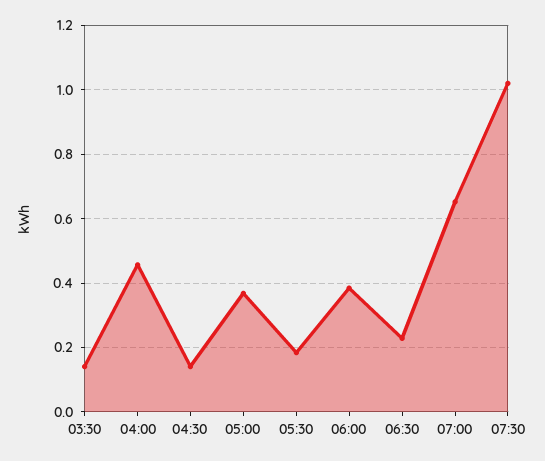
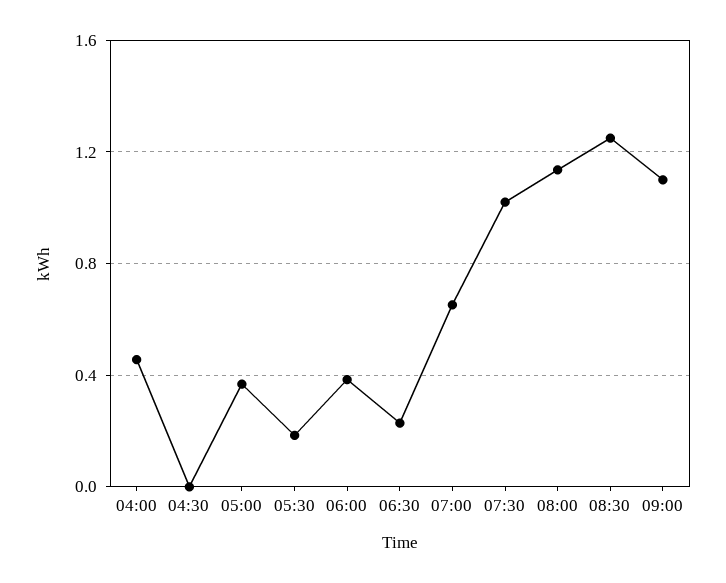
03:30: 0.14 -> none
04:30: 0.14 -> 0
08:00: none -> 1.15
08:30: none -> 1.25
09:00: none -> 1.1

